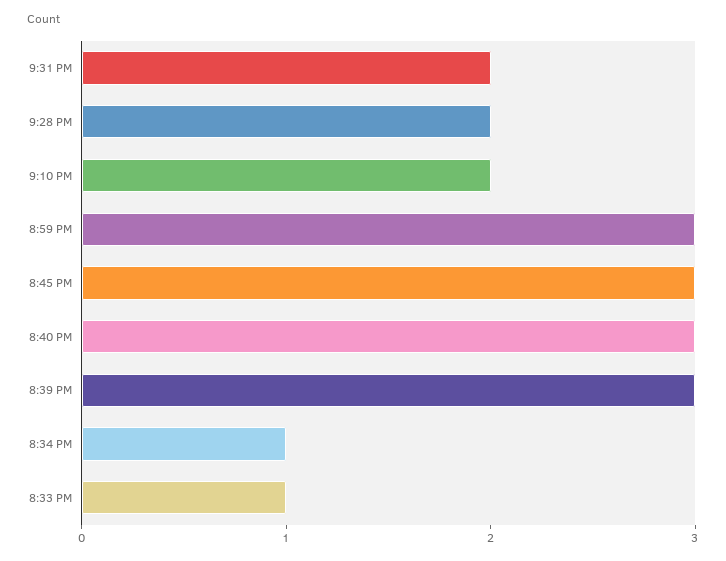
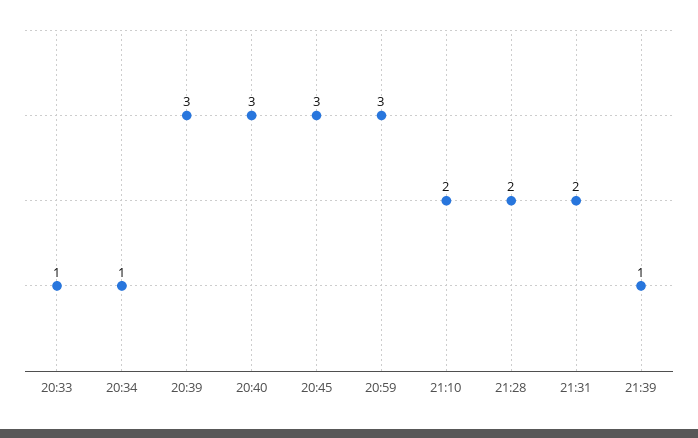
21:39: none -> 1

